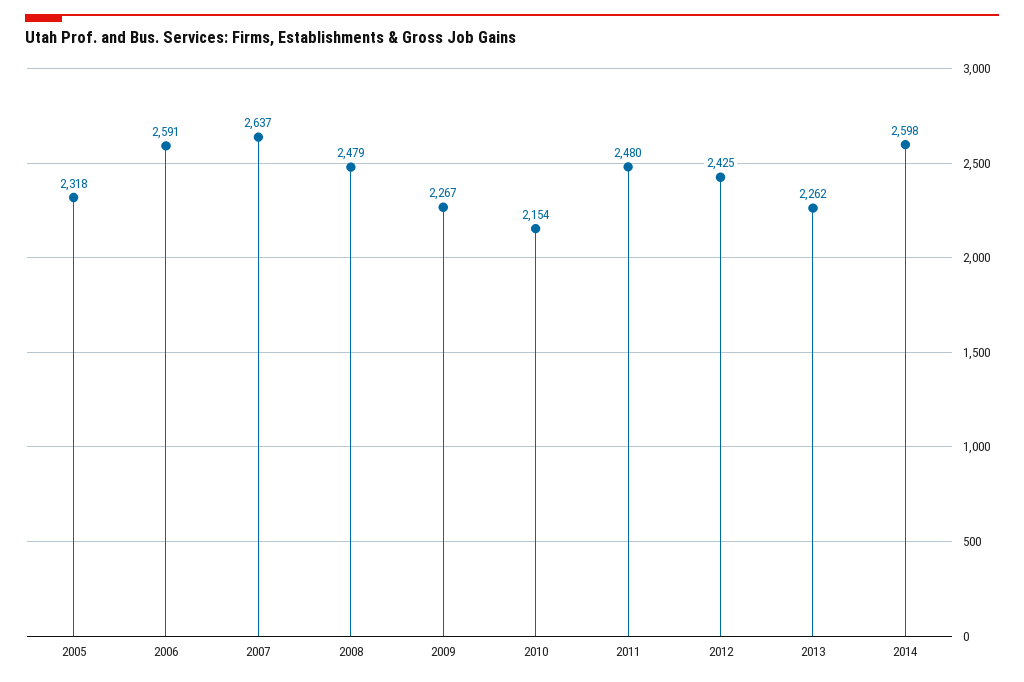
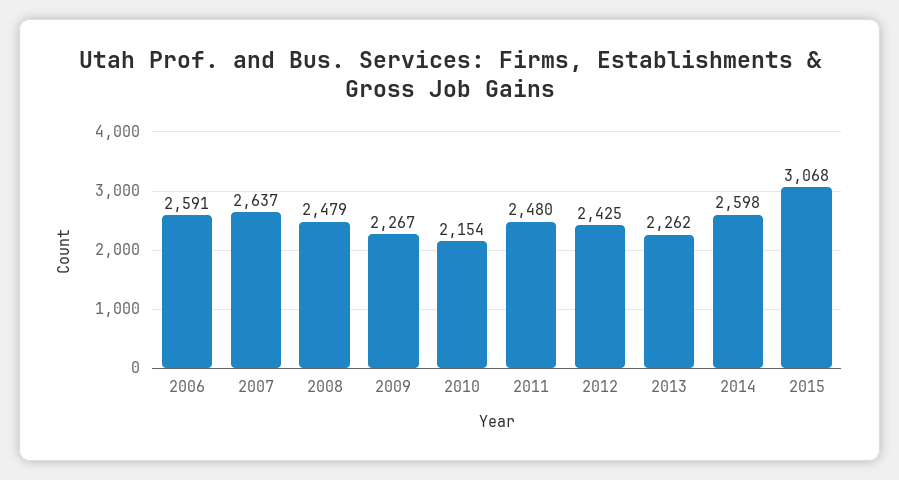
2005: 2318 -> none
2015: none -> 3068

